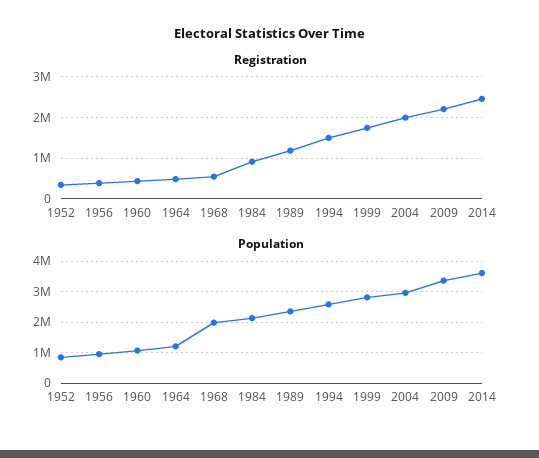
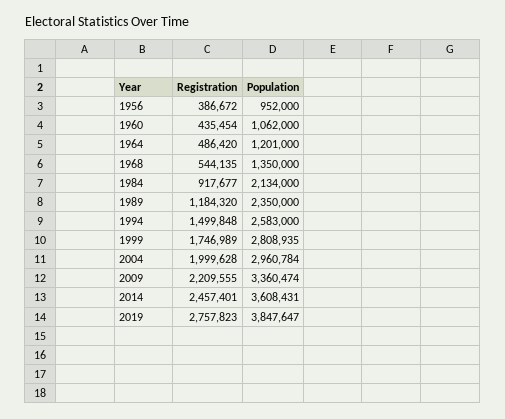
Registration, 1952: 400000 -> none
Population, 1952: 800000 -> none
Population, 1968: 2000000 -> 1350000
Registration, 2019: none -> 2757823
Population, 2019: none -> 3847647

